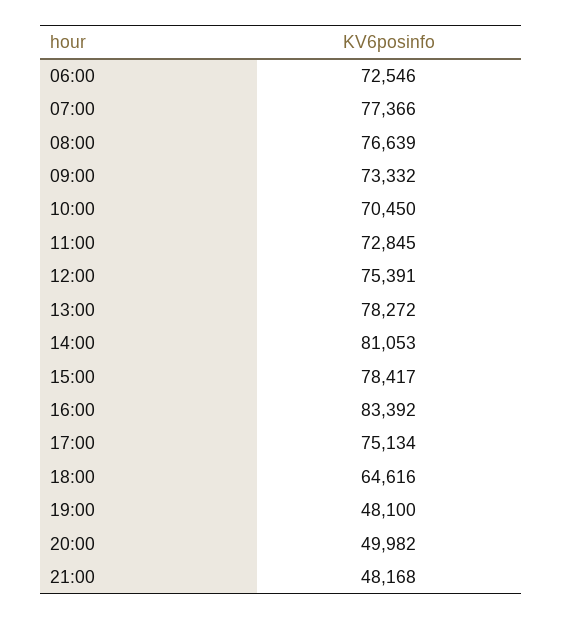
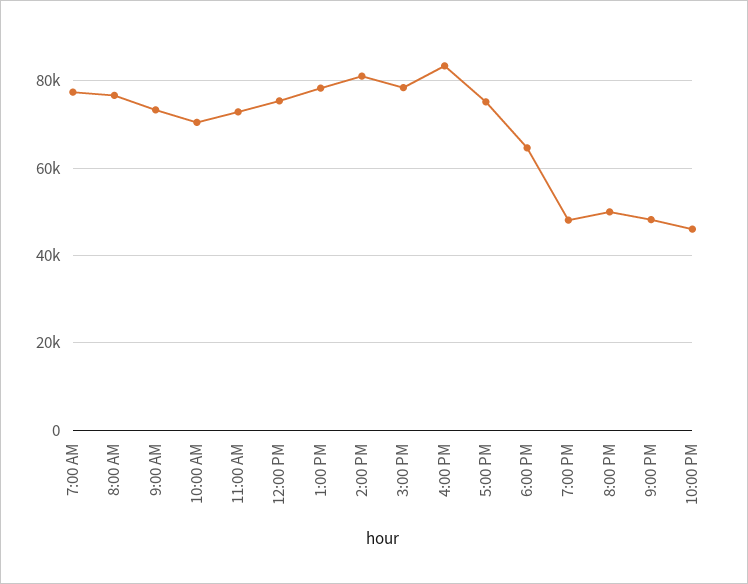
06:00: 72546 -> none
10:00 PM: none -> 46000

